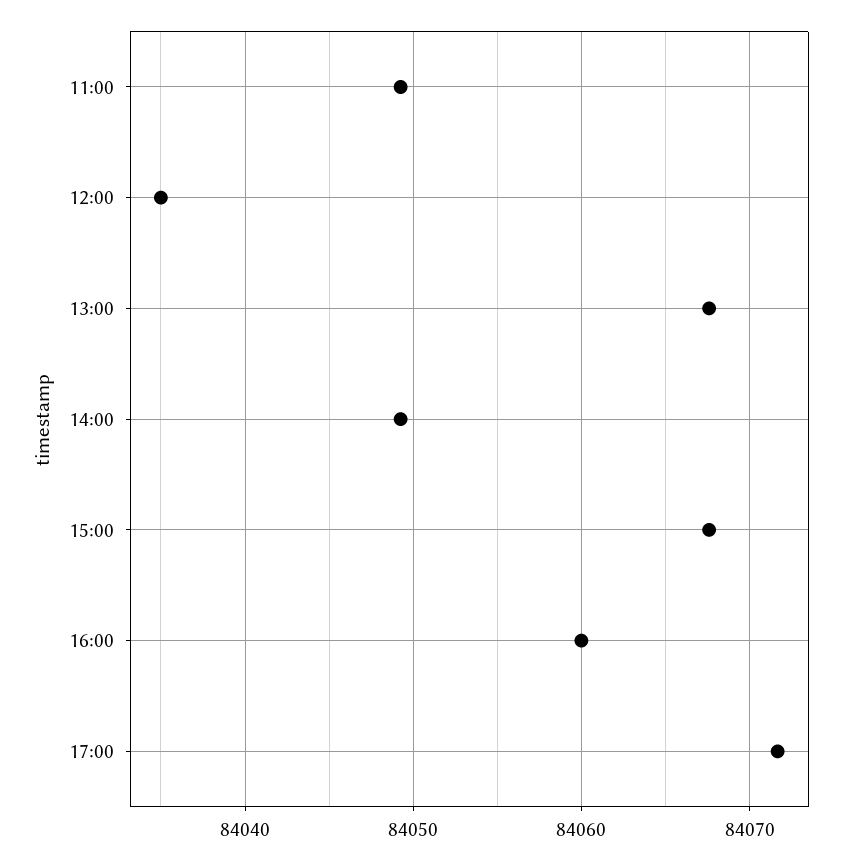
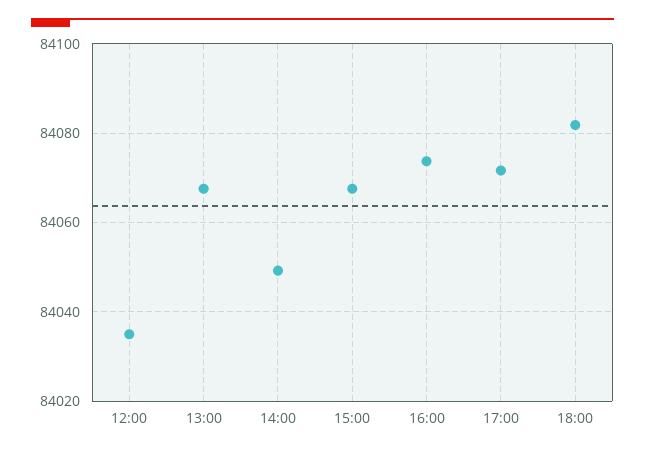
11:00: 84049 -> none
16:00: 84060 -> 84074
18:00: none -> 84082

